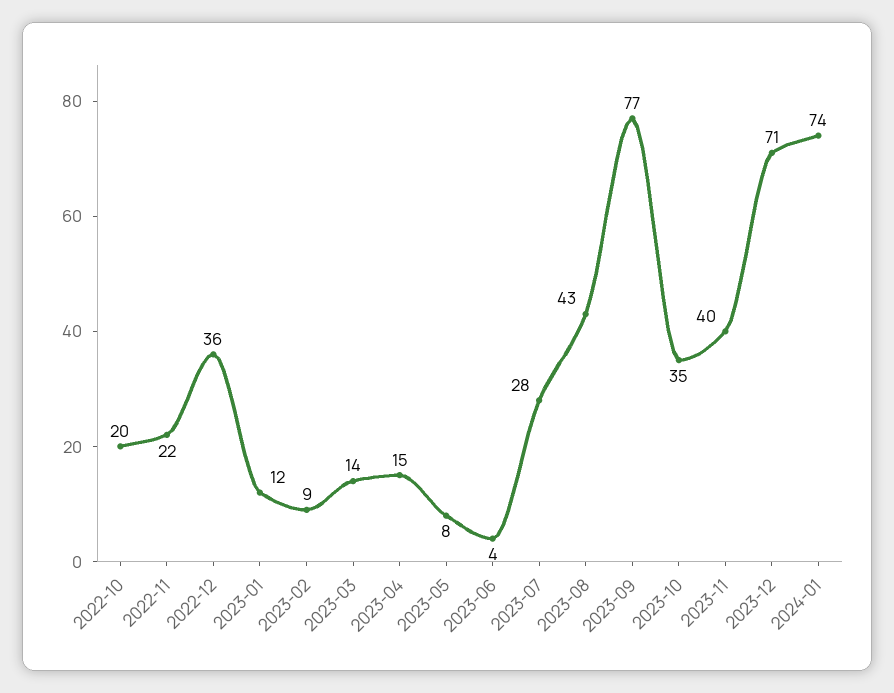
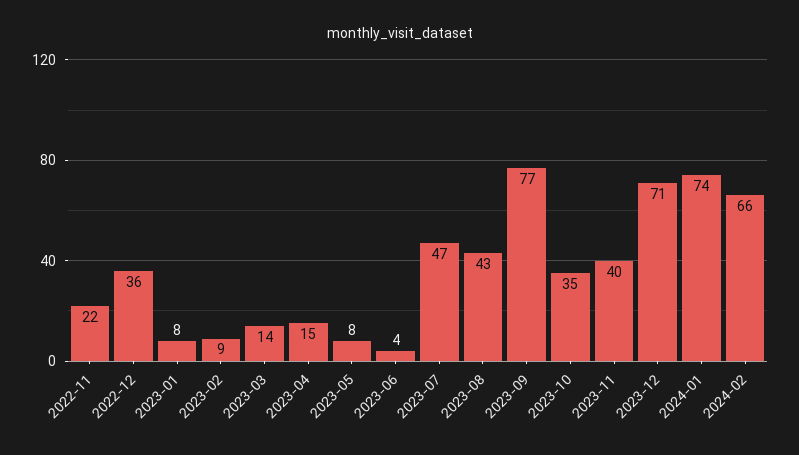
2022-10: 20 -> none
2023-01: 12 -> 8
2023-07: 28 -> 47
2024-02: none -> 66

